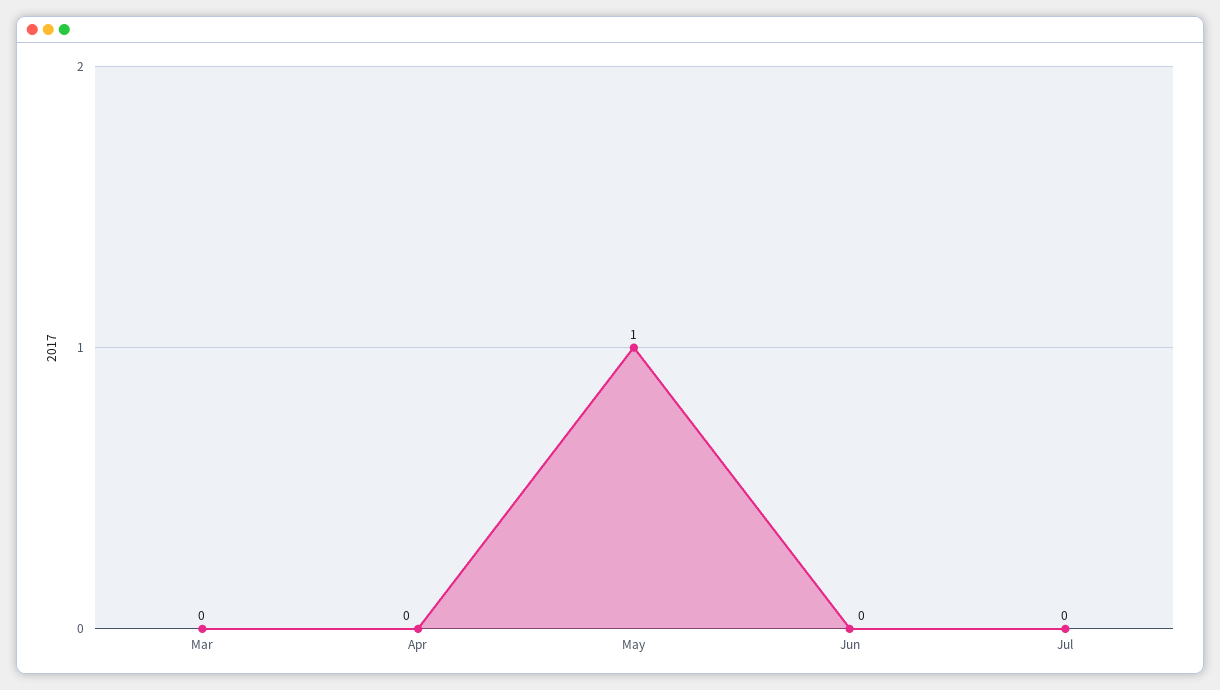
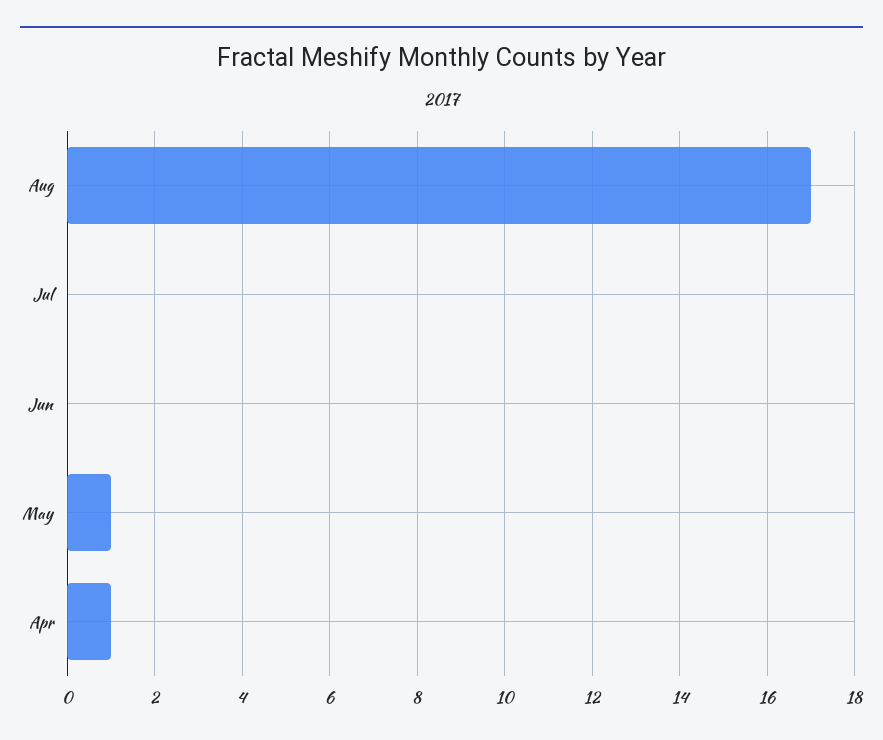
Mar: 0 -> none
Apr: 0 -> 1
Aug: none -> 17

